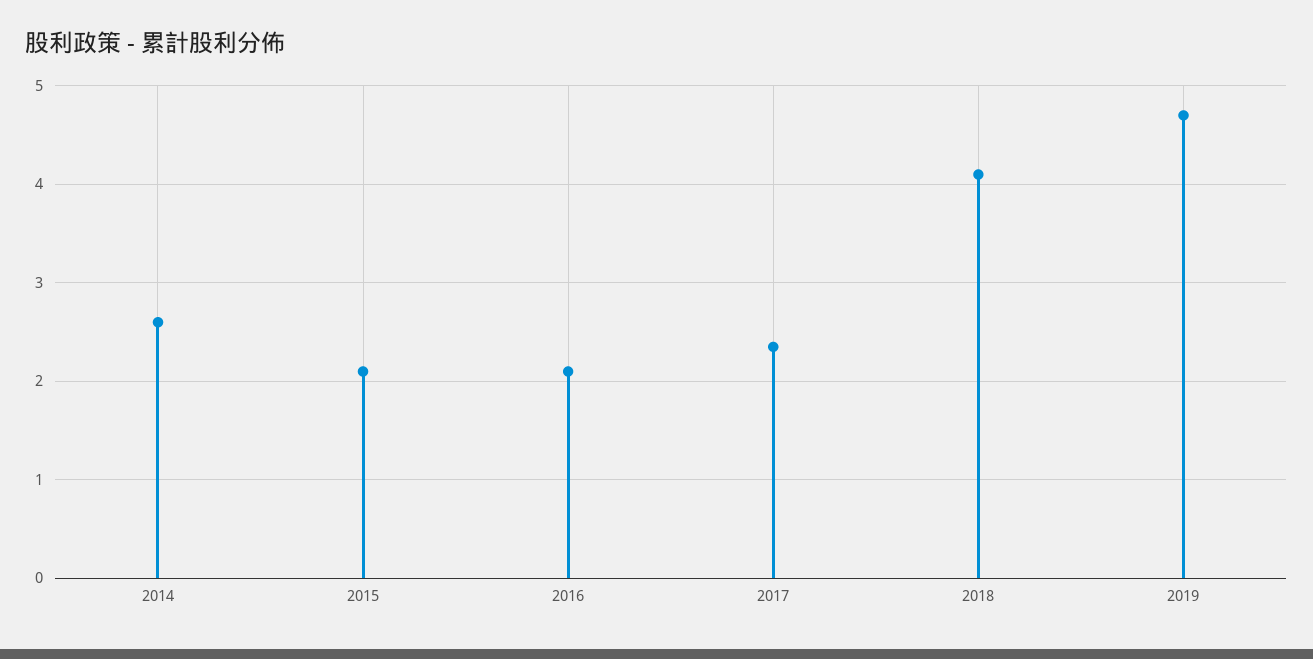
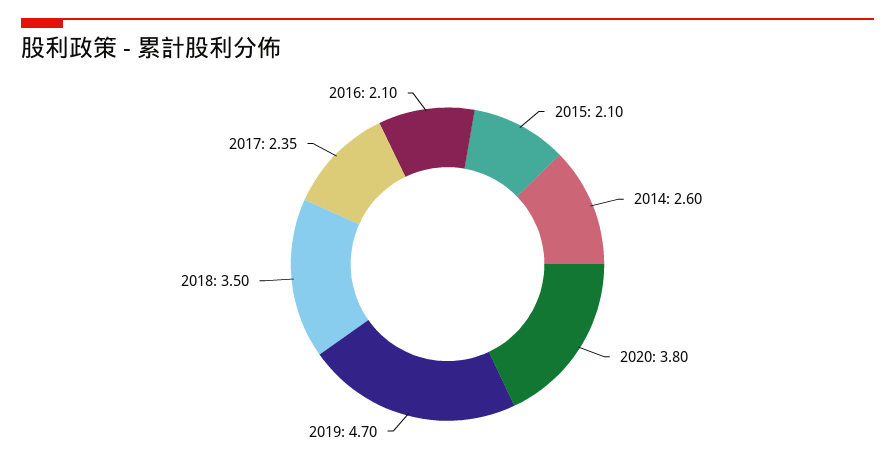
2018: 4.1 -> 3.5
2020: none -> 3.8

